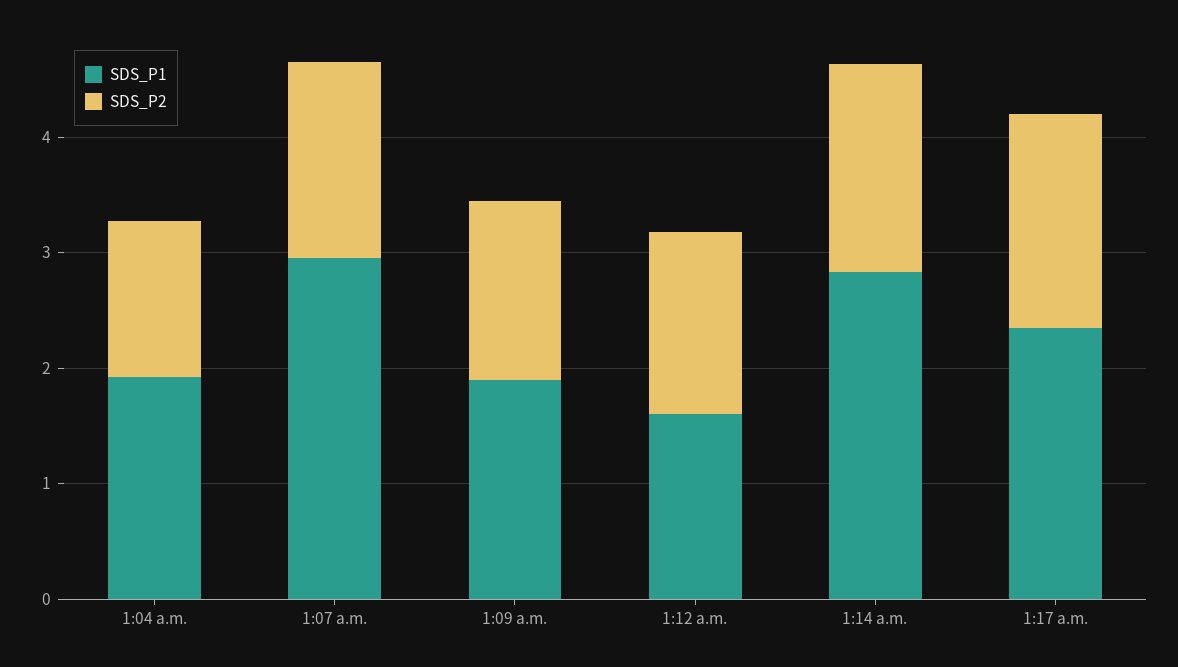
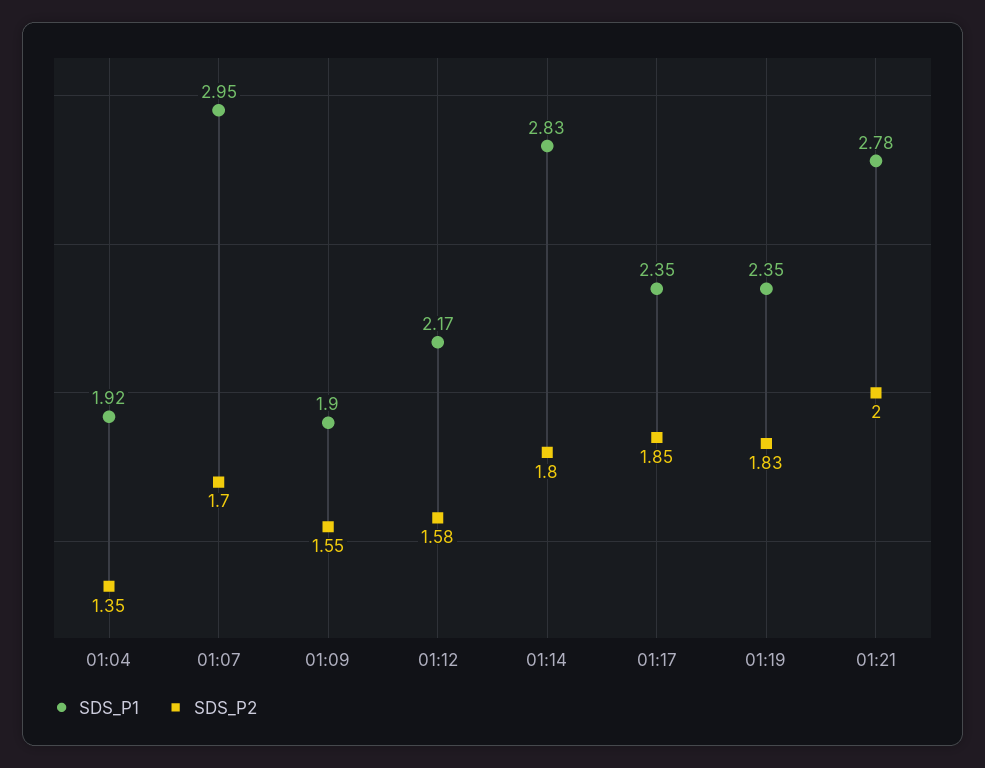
SDS_P1, 1:12 a.m.: 1.6 -> 2.17
SDS_P1, 01:19: none -> 2.35
SDS_P2, 01:19: none -> 1.83
SDS_P1, 01:21: none -> 2.78
SDS_P2, 01:21: none -> 2

